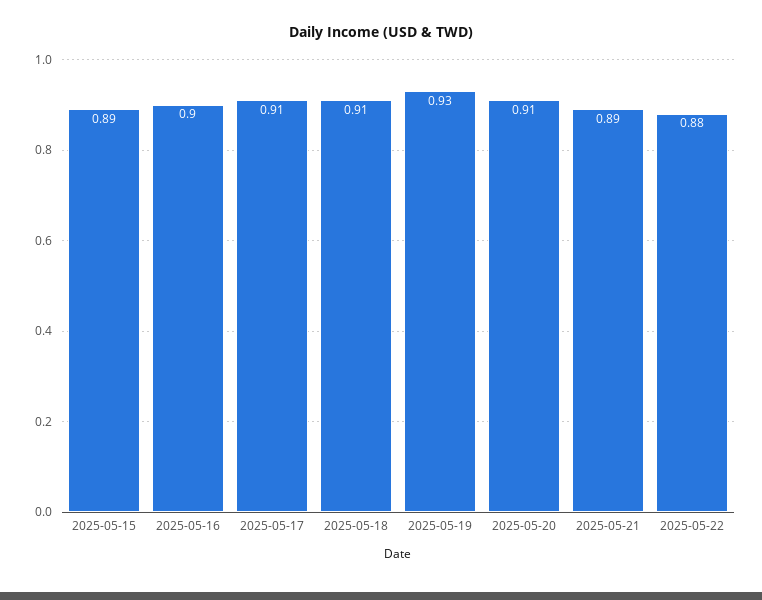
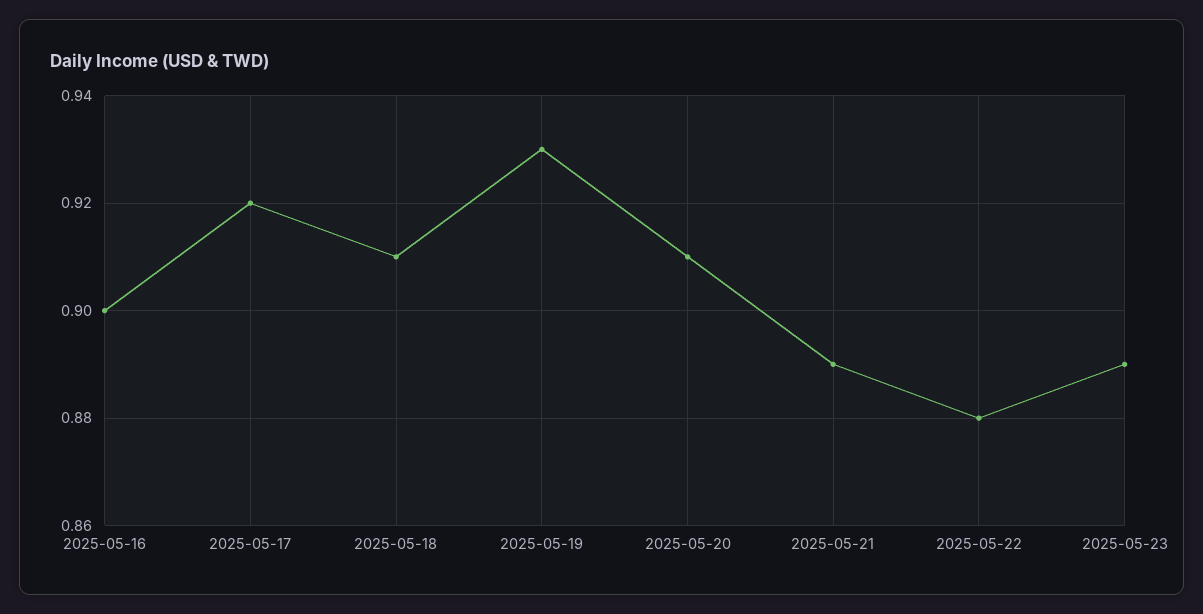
2025-05-15: 0.89 -> none
2025-05-17: 0.91 -> 0.92
2025-05-23: none -> 0.89

